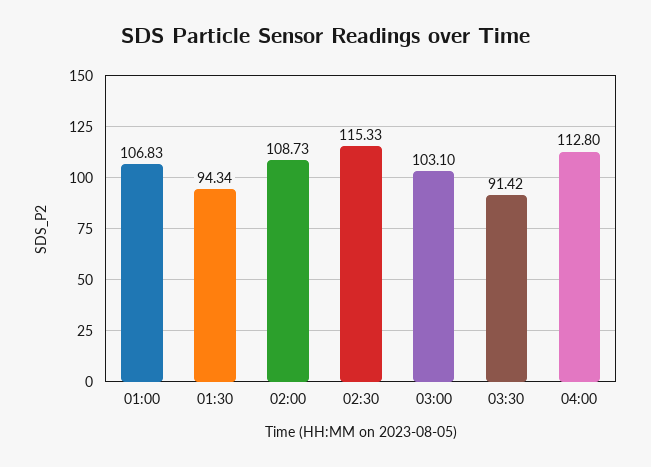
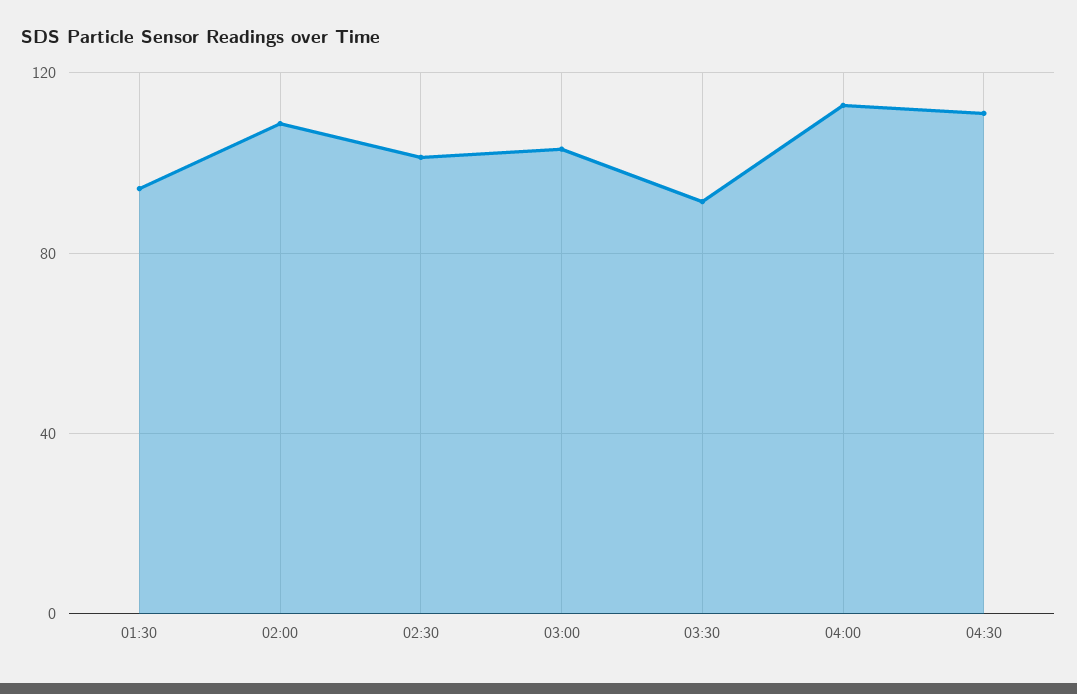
01:00: 106.83 -> none
02:30: 115.33 -> 100
04:30: none -> 110

